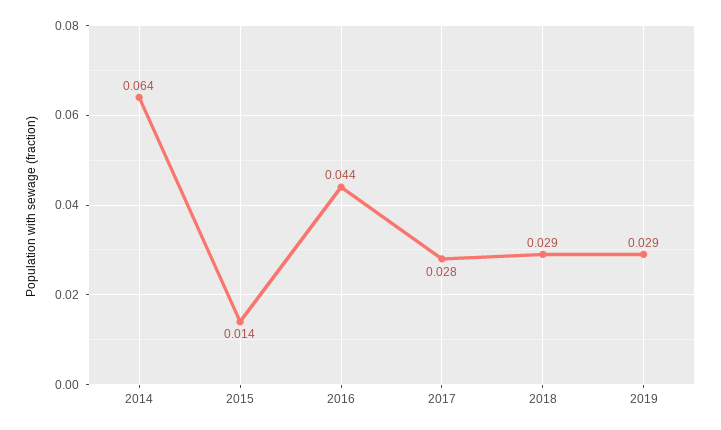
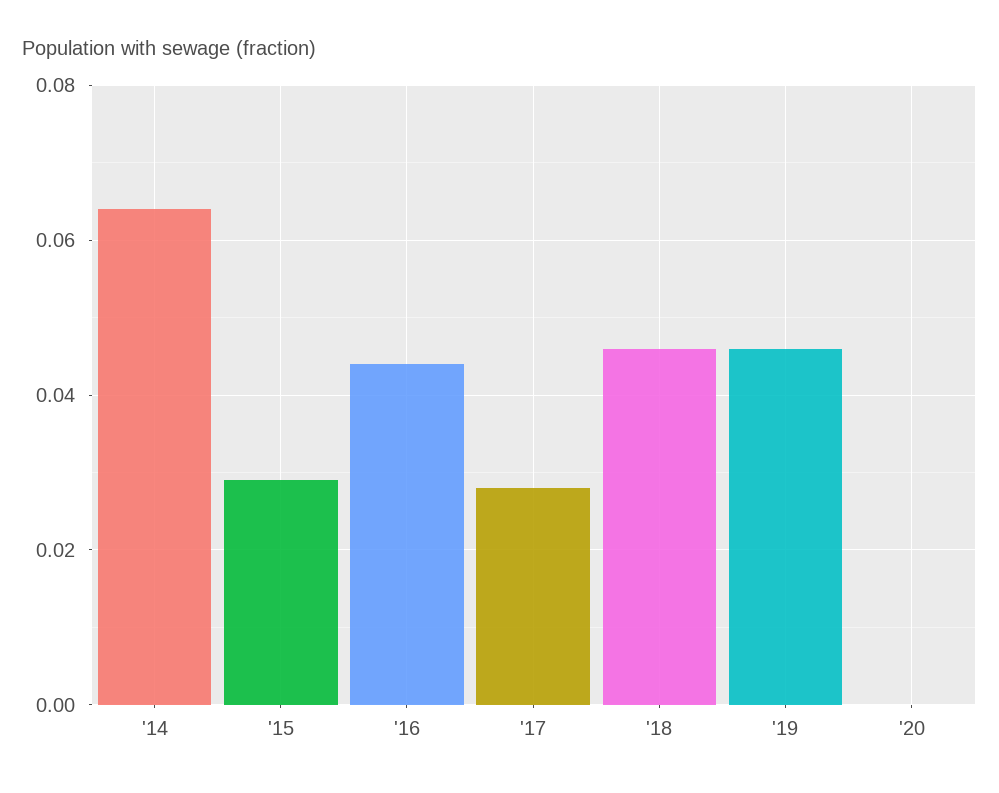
2015: 0.014 -> 0.03
2018: 0.029 -> 0.045
2019: 0.029 -> 0.045
'20: none -> 0

